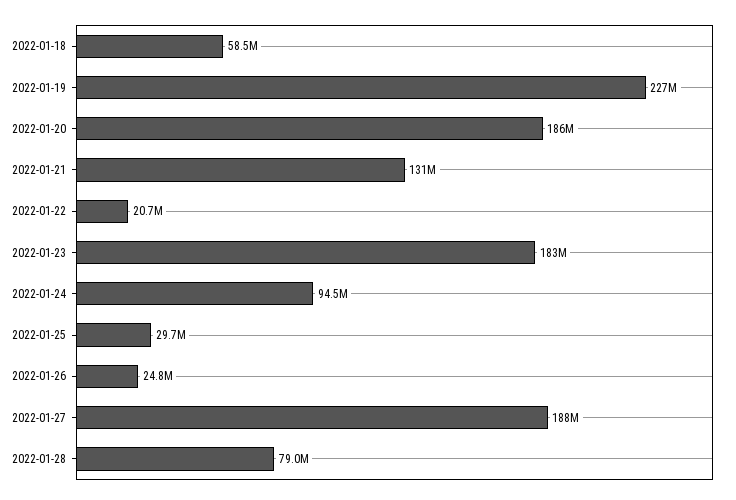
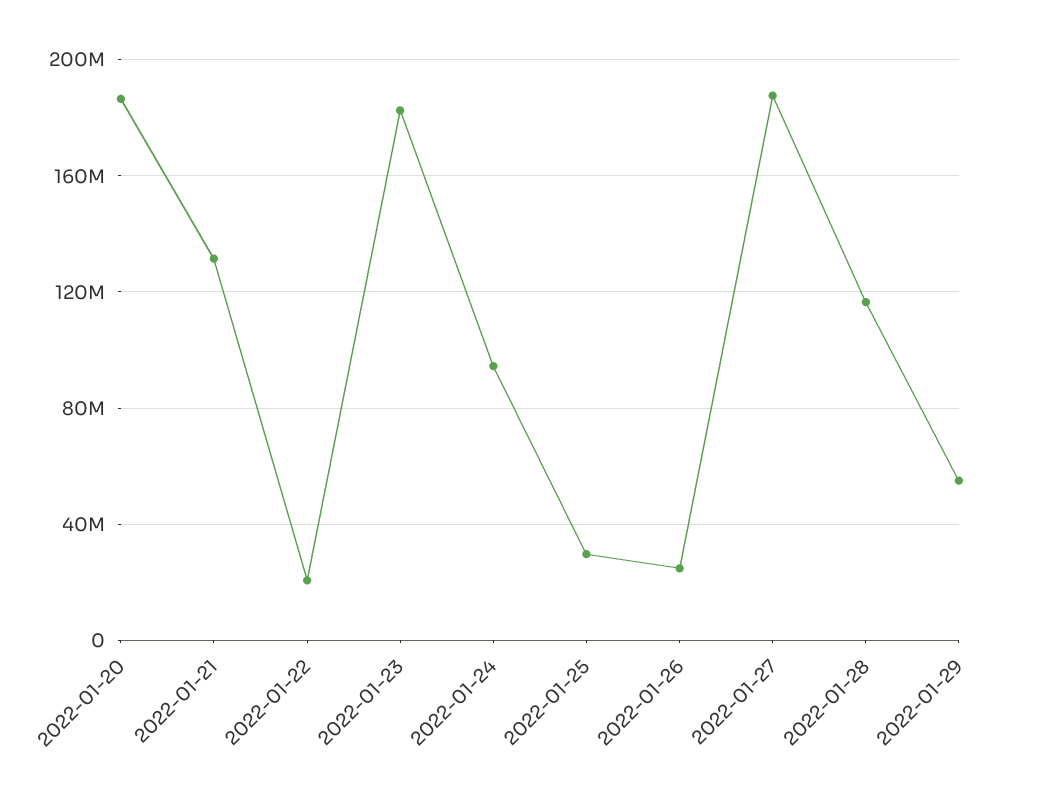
2022-01-18: 58500000 -> none
2022-01-19: 227000000 -> none
2022-01-28: 79000000 -> 115000000
2022-01-29: none -> 55000000

